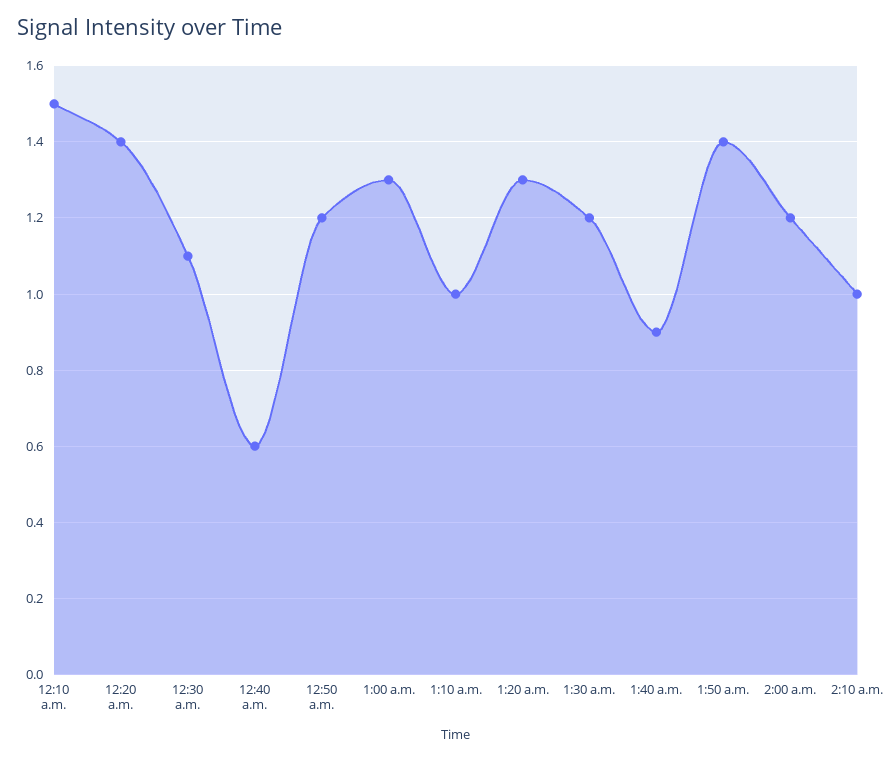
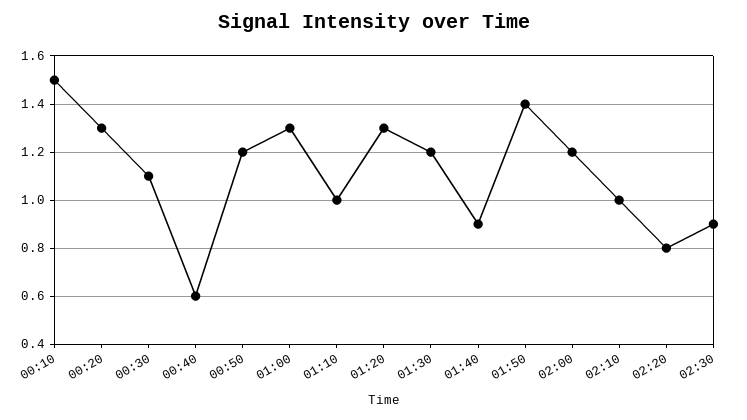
12:20 a.m.: 1.4 -> 1.3
02:20: none -> 0.8
02:30: none -> 0.9

